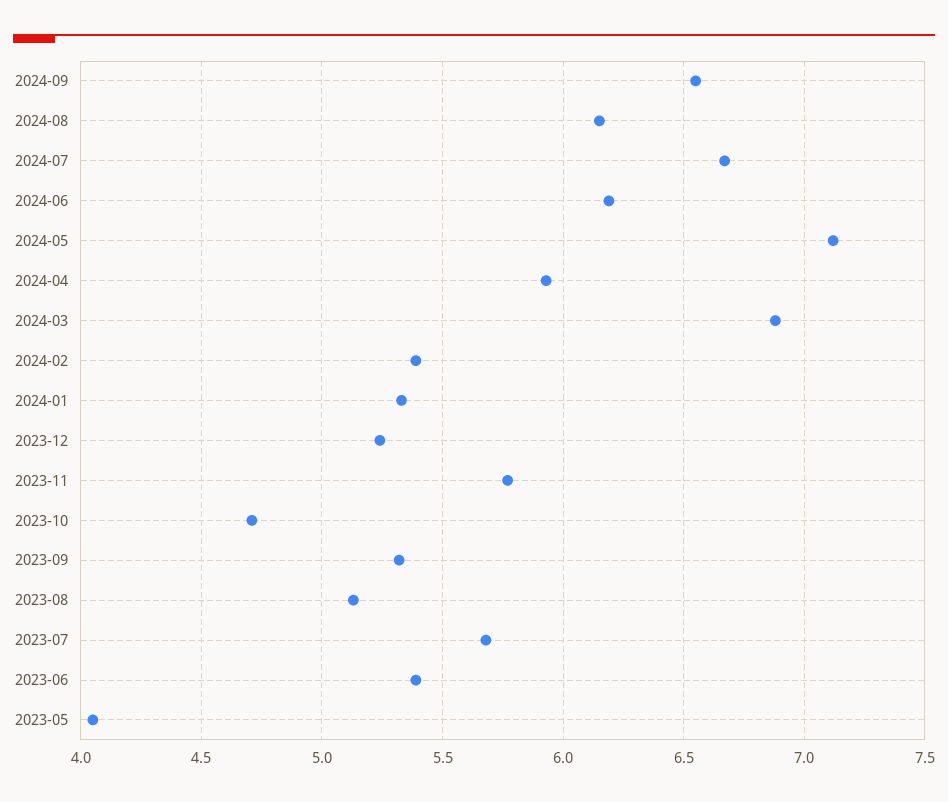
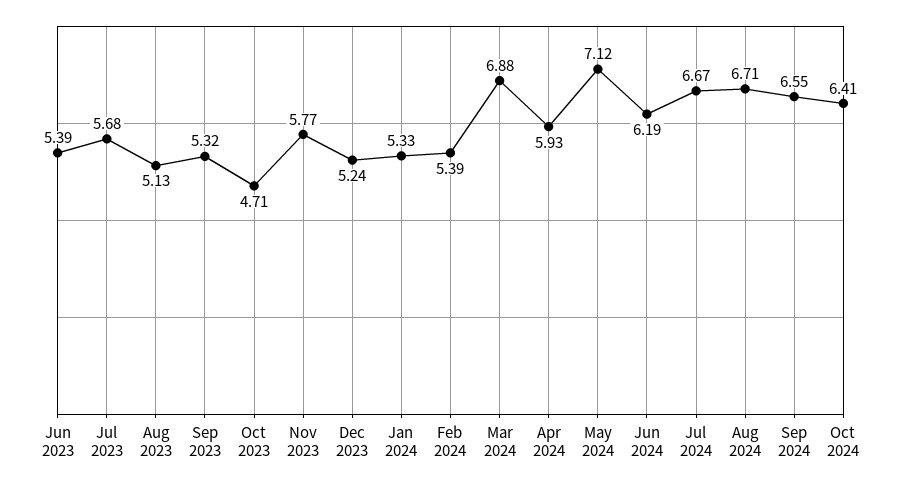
2024-08: 6.15 -> 6.71
2023-05: 4.05 -> none
Oct 2024: none -> 6.41

